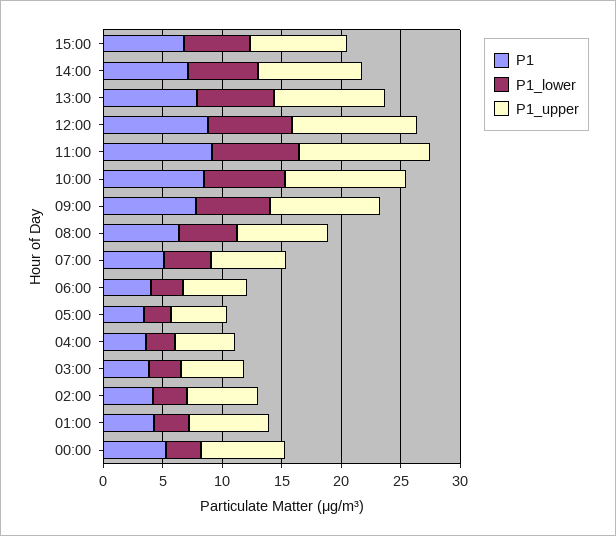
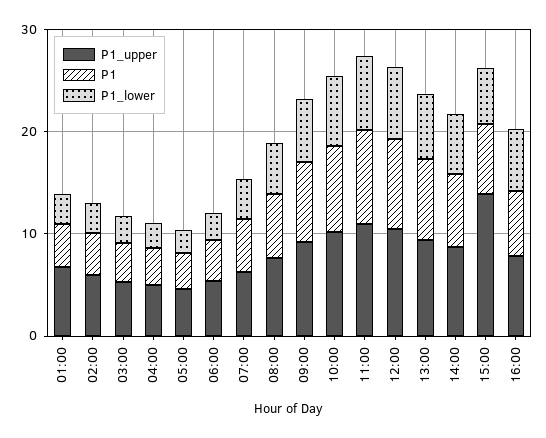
P1_upper, 15:00: 8 -> 14
P1, 00:00: 5 -> none
P1_lower, 00:00: 3 -> none
P1_upper, 00:00: 7 -> none
P1_upper, 16:00: none -> 8
P1, 16:00: none -> 6
P1_lower, 16:00: none -> 6

